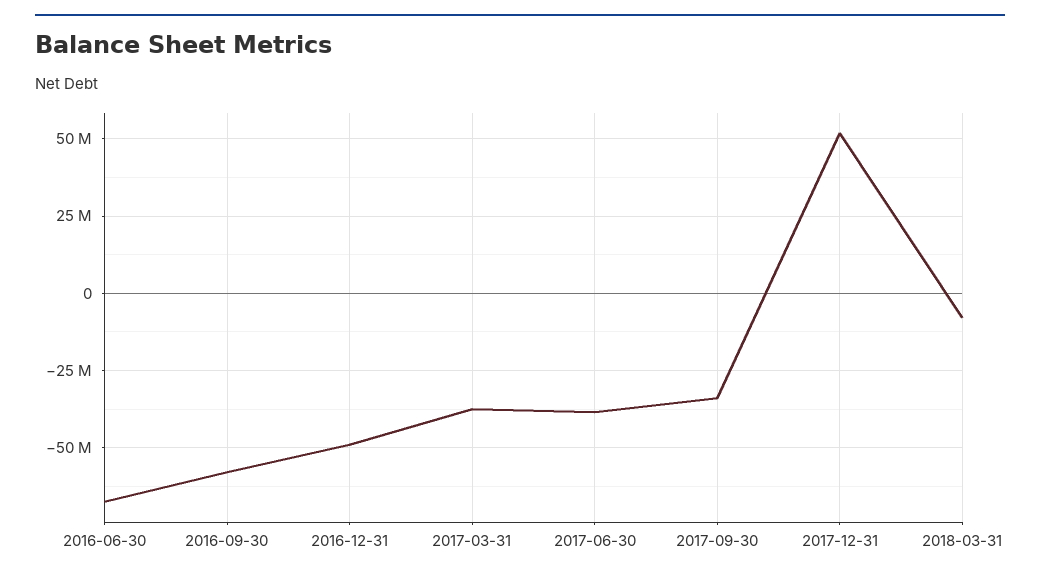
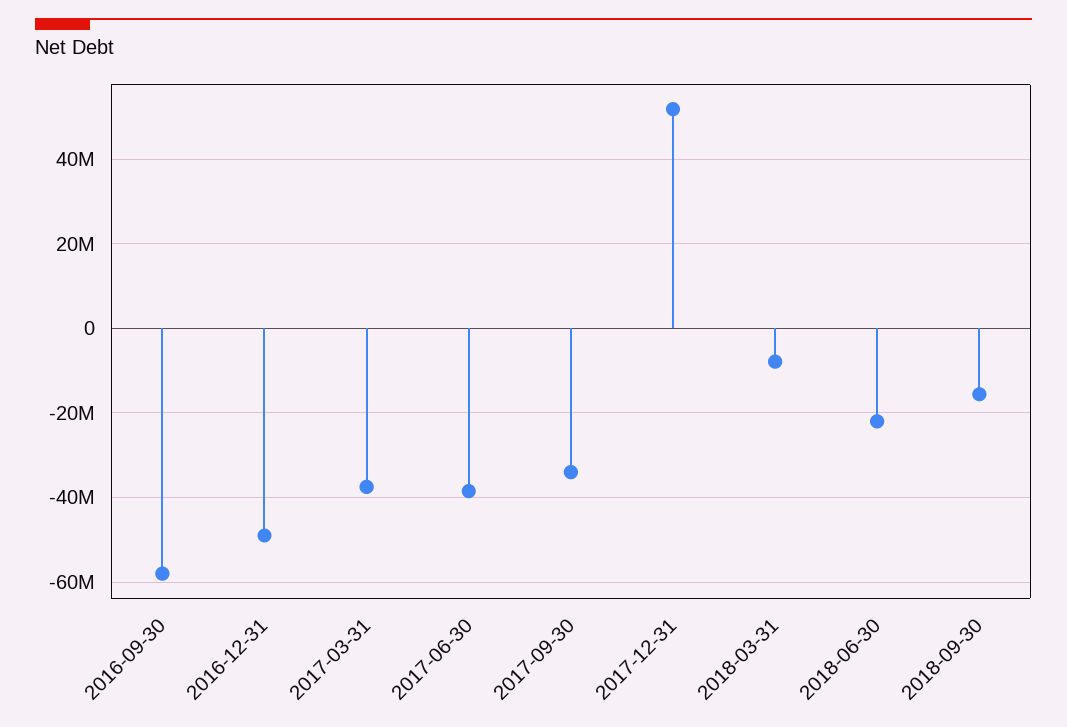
2016-06-30: -67500000 -> none
2018-06-30: none -> -22000000
2018-09-30: none -> -16000000

